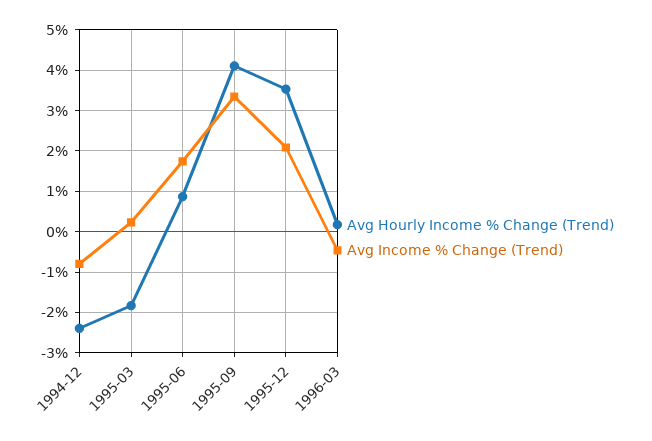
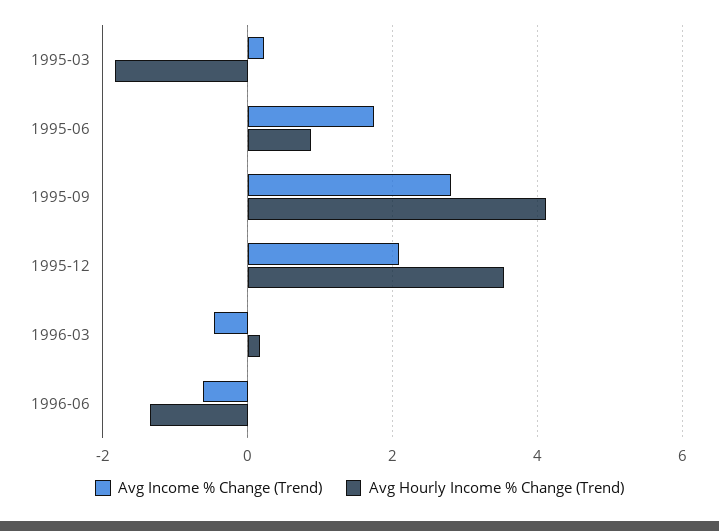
Avg Hourly Income % Change (Trend), 1994-12: -2.4 -> none
Avg Income % Change (Trend), 1994-12: -0.8 -> none
Avg Income % Change (Trend), 1995-09: 3.4 -> 2.8
Avg Income % Change (Trend), 1996-06: none -> -0.6
Avg Hourly Income % Change (Trend), 1996-06: none -> -1.4

